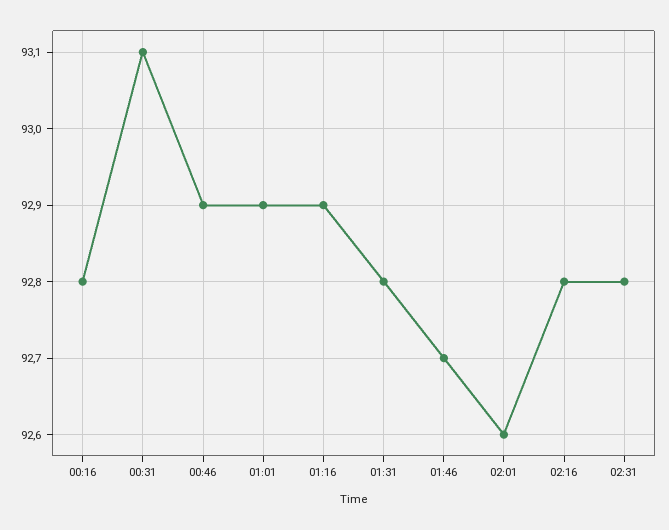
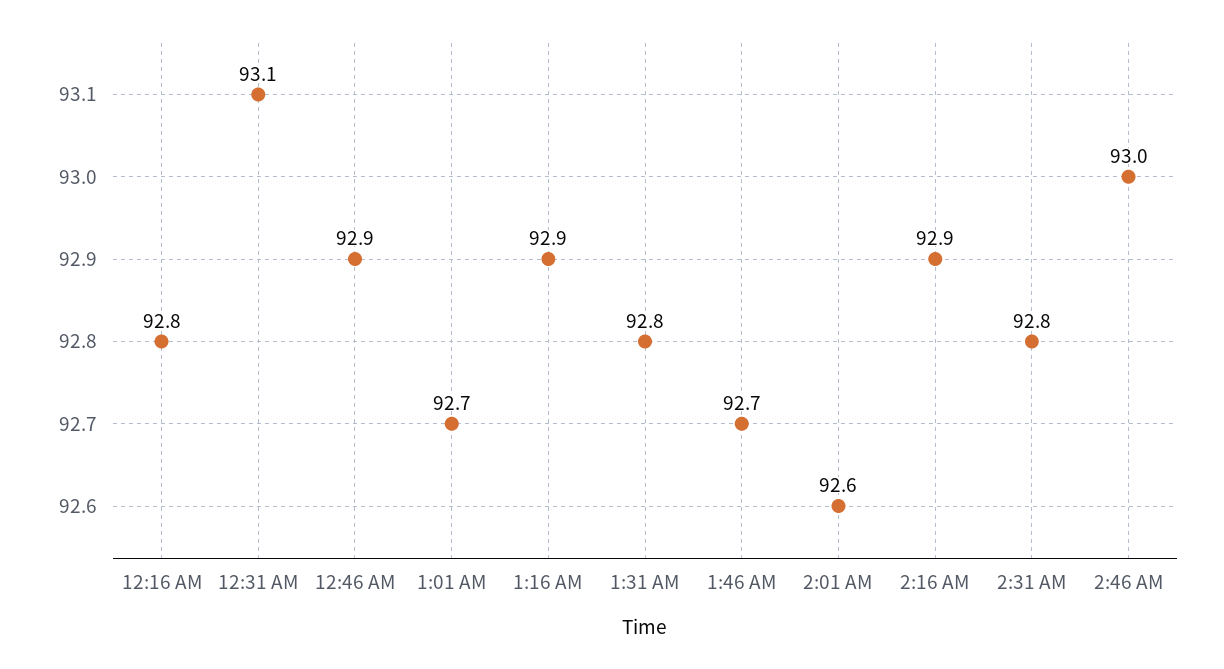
01:01: 92.9 -> 92.7
02:16: 92.8 -> 92.9
2:46 AM: none -> 93

